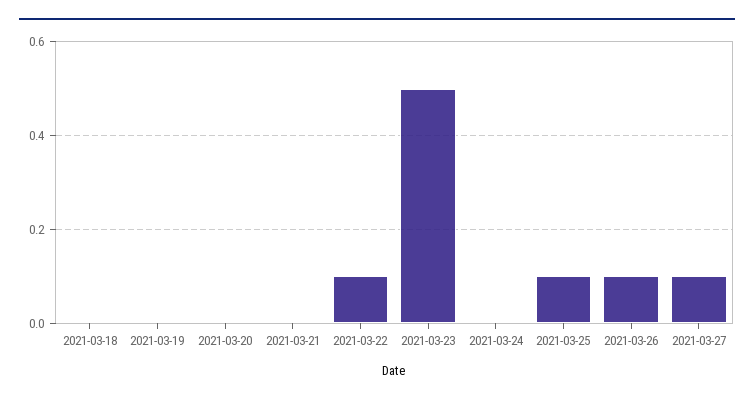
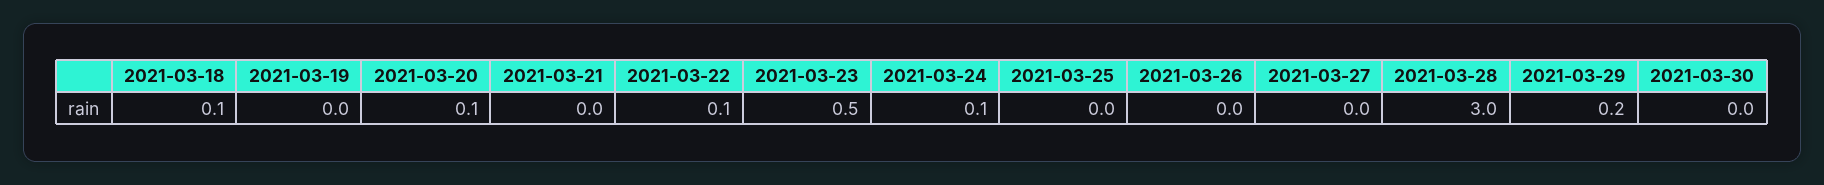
2021-03-18: 0 -> 0.1
2021-03-20: 0 -> 0.1
2021-03-24: 0 -> 0.1
2021-03-25: 0.1 -> 0
2021-03-26: 0.1 -> 0
2021-03-27: 0.1 -> 0
2021-03-28: none -> 3
2021-03-29: none -> 0.2
2021-03-30: none -> 0

